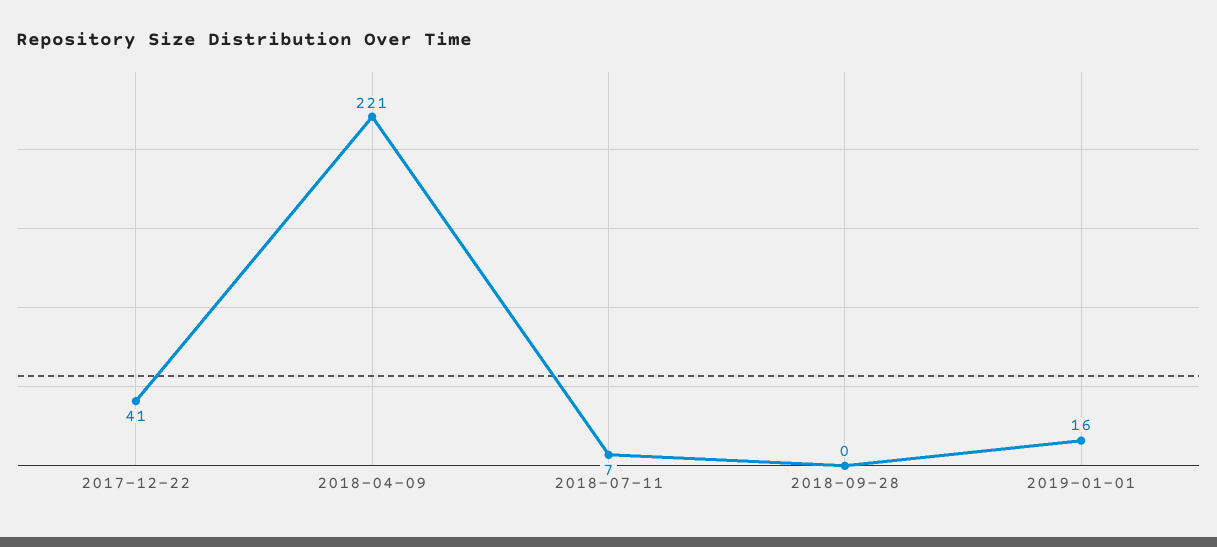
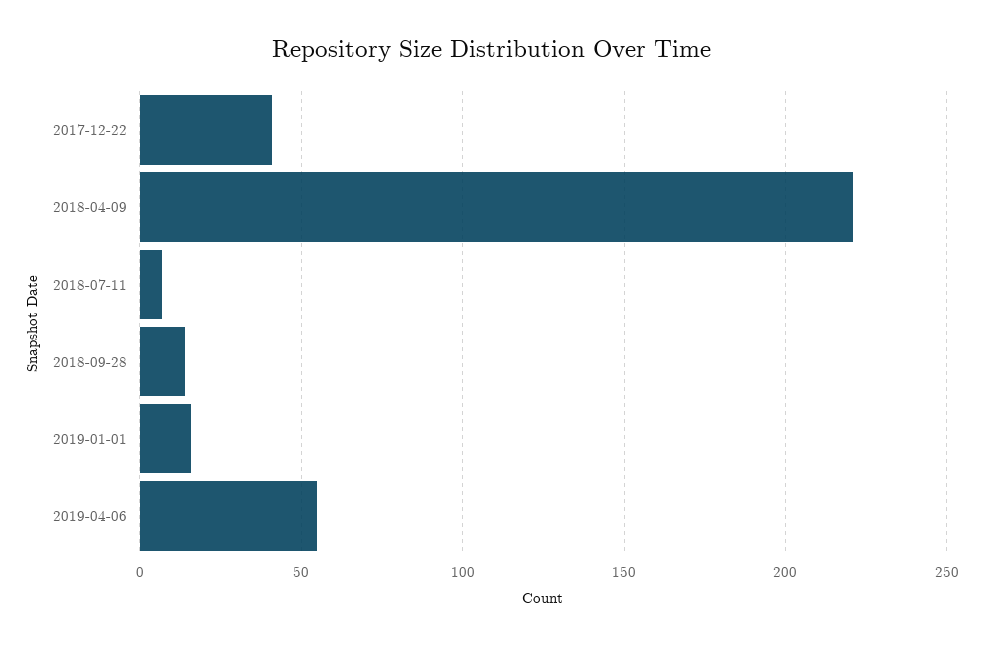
2018-09-28: 0 -> 15
2019-04-06: none -> 55

